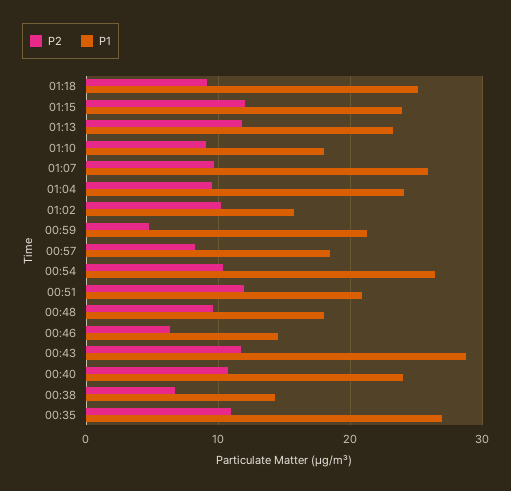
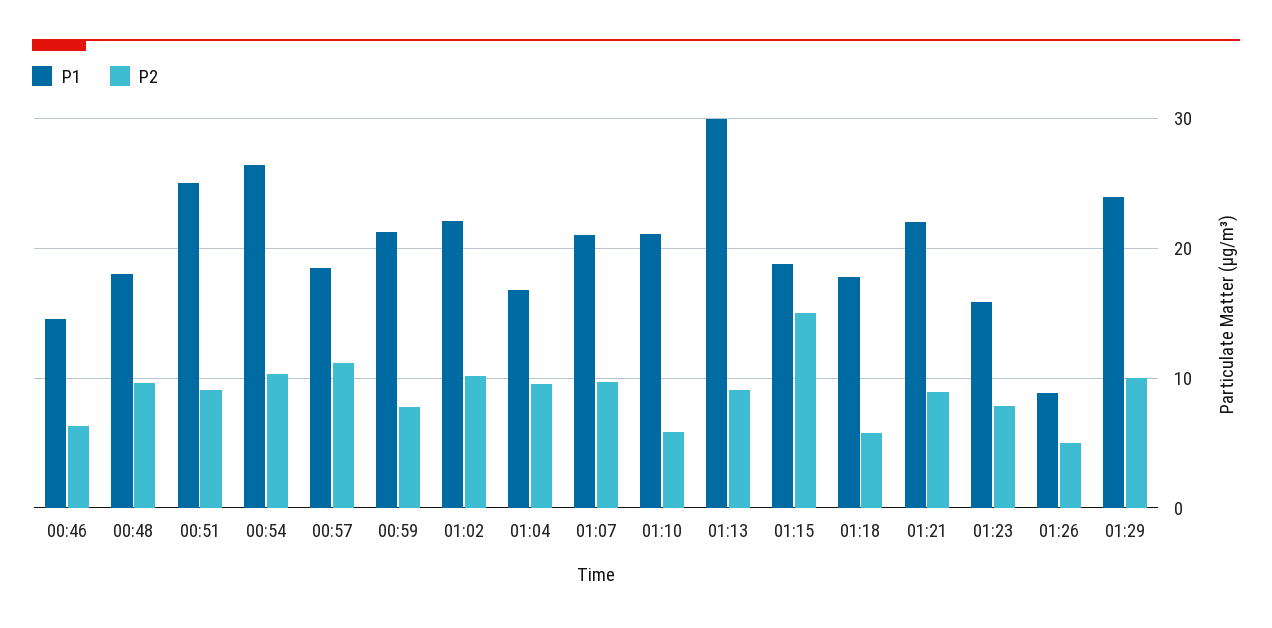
P2, 01:18: 9 -> 6
P1, 01:18: 25 -> 18
P2, 01:15: 12 -> 15
P1, 01:15: 24 -> 19
P2, 01:13: 12 -> 9
P1, 01:13: 23 -> 30
P2, 01:10: 9 -> 6
P1, 01:10: 18 -> 21
P1, 01:07: 26 -> 21
P1, 01:04: 24 -> 17
P1, 01:02: 16 -> 22
P2, 00:59: 5 -> 8
P2, 00:57: 8 -> 11
P2, 00:51: 12 -> 9
P1, 00:51: 21 -> 25
P2, 00:43: 12 -> none
P1, 00:43: 29 -> none
P2, 00:40: 11 -> none
P1, 00:40: 24 -> none
P2, 00:38: 7 -> none
P1, 00:38: 14 -> none
P2, 00:35: 11 -> none
P1, 00:35: 27 -> none
P1, 01:21: none -> 22
P2, 01:21: none -> 9
P1, 01:23: none -> 16
P2, 01:23: none -> 8
P1, 01:26: none -> 9
P2, 01:26: none -> 5
P1, 01:29: none -> 24
P2, 01:29: none -> 10

